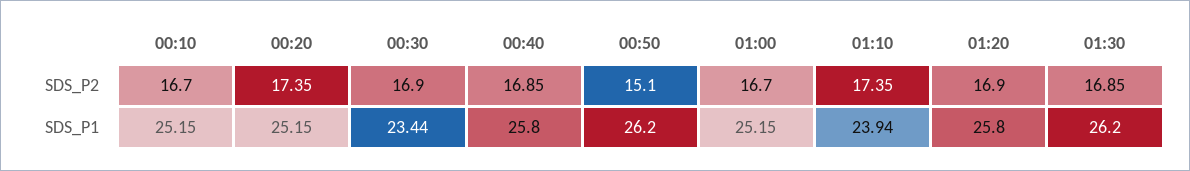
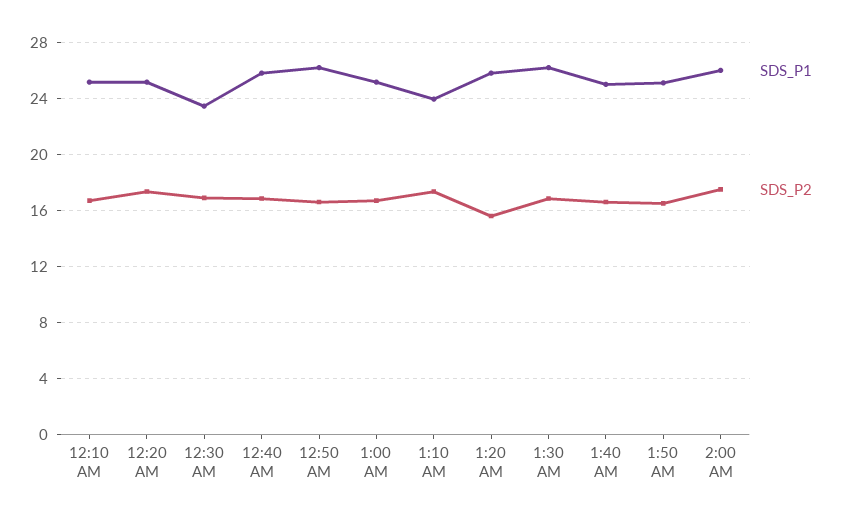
SDS_P2, 00:50: 15.1 -> 16.5
SDS_P2, 01:20: 16.9 -> 15.5
SDS_P1, 1:40 AM: none -> 25
SDS_P2, 1:40 AM: none -> 16.5
SDS_P1, 1:50 AM: none -> 25
SDS_P2, 1:50 AM: none -> 16.5
SDS_P1, 2:00 AM: none -> 26
SDS_P2, 2:00 AM: none -> 17.5

